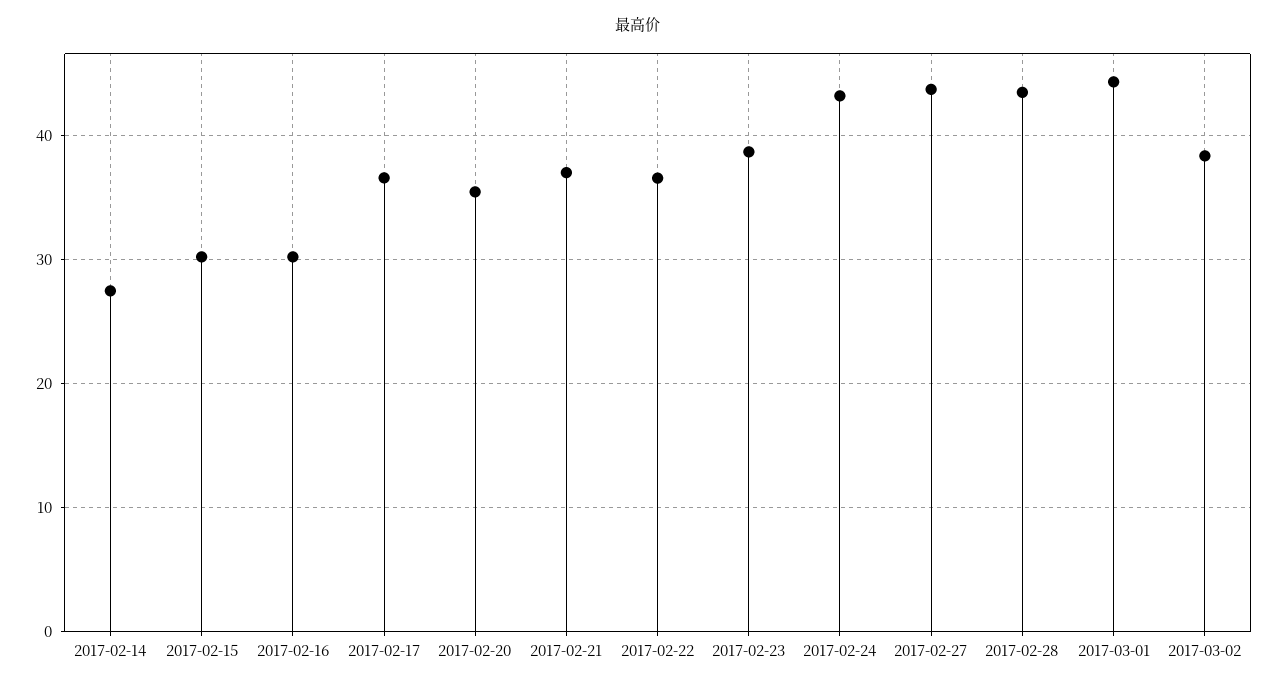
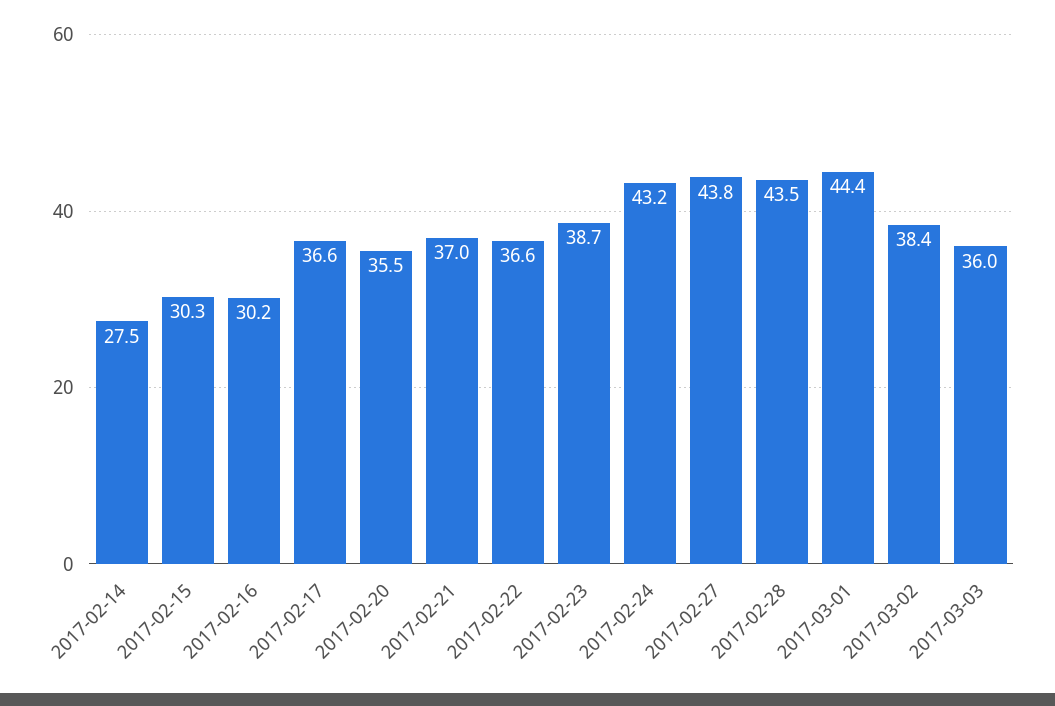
2017-03-03: none -> 36

